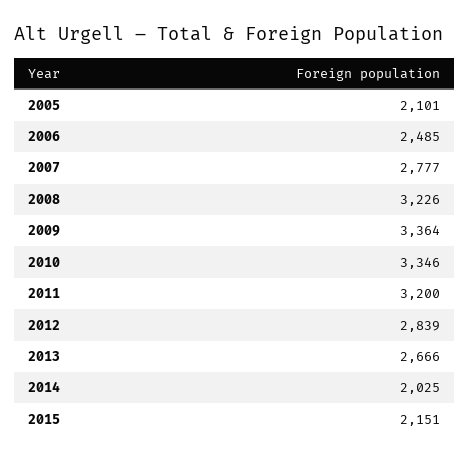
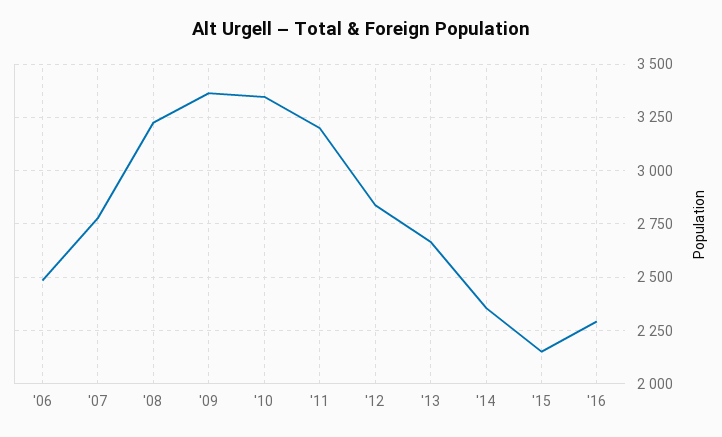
2005: 2101 -> none
2014: 2025 -> 2350
'16: none -> 2300

